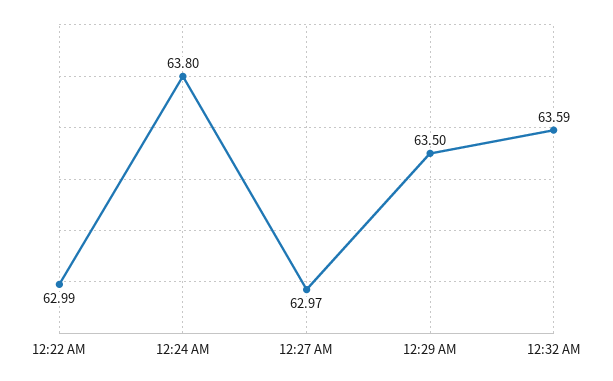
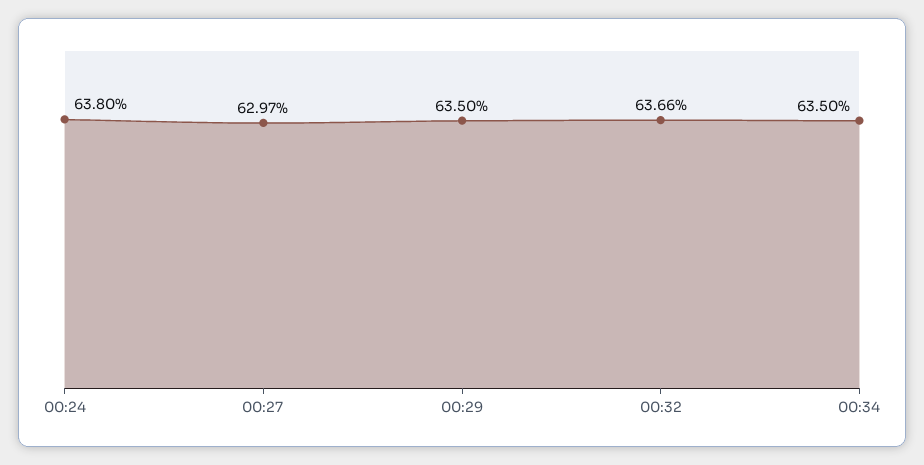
12:22 AM: 62.99 -> none
12:32 AM: 63.59 -> 63.66
00:34: none -> 63.5

